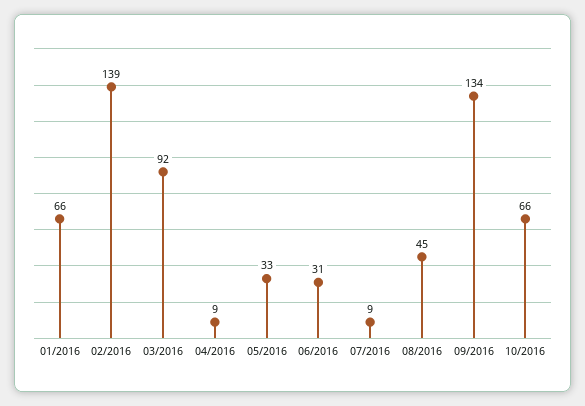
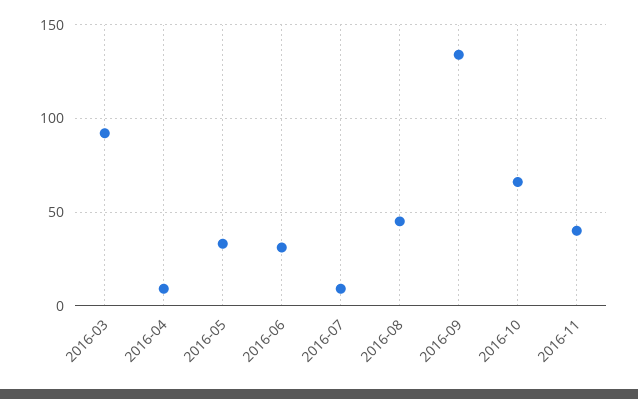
01/2016: 66 -> none
02/2016: 139 -> none
2016-11: none -> 40

